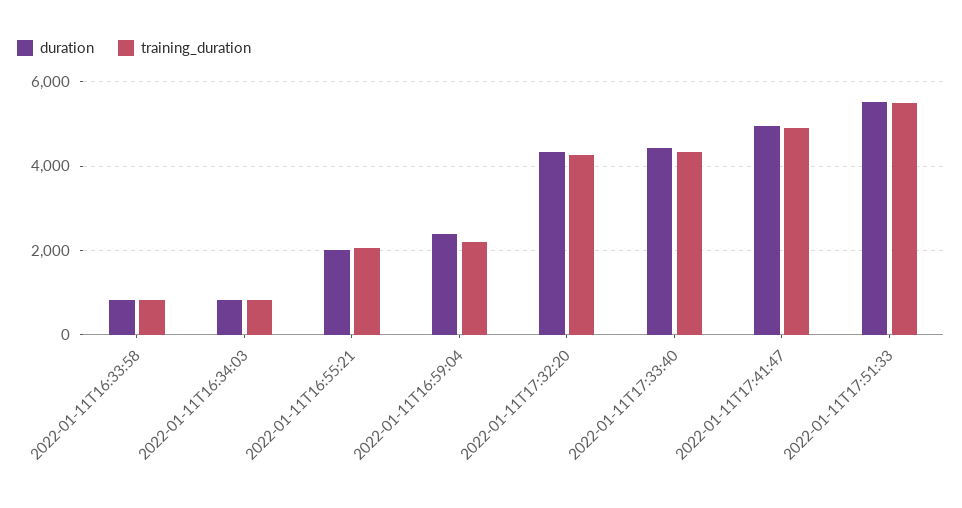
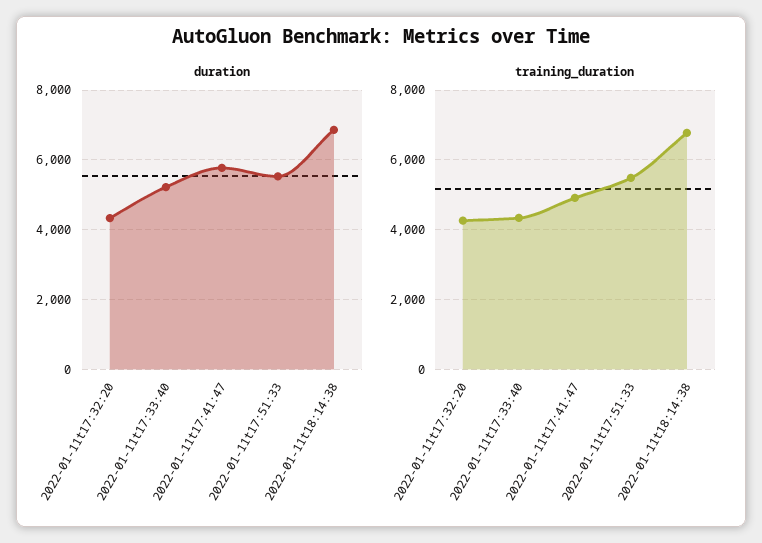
duration, 2022-01-11T16:33:58: 800 -> none
training_duration, 2022-01-11T16:33:58: 800 -> none
duration, 2022-01-11T16:34:03: 800 -> none
training_duration, 2022-01-11T16:34:03: 800 -> none
duration, 2022-01-11T16:55:21: 2000 -> none
training_duration, 2022-01-11T16:55:21: 2000 -> none
duration, 2022-01-11T16:59:04: 2400 -> none
training_duration, 2022-01-11T16:59:04: 2200 -> none
duration, 2022-01-11T17:33:40: 4400 -> 5200
duration, 2022-01-11T17:41:47: 5000 -> 5800
duration, 2022-01-11t18:14:38: none -> 6800
training_duration, 2022-01-11t18:14:38: none -> 6800

